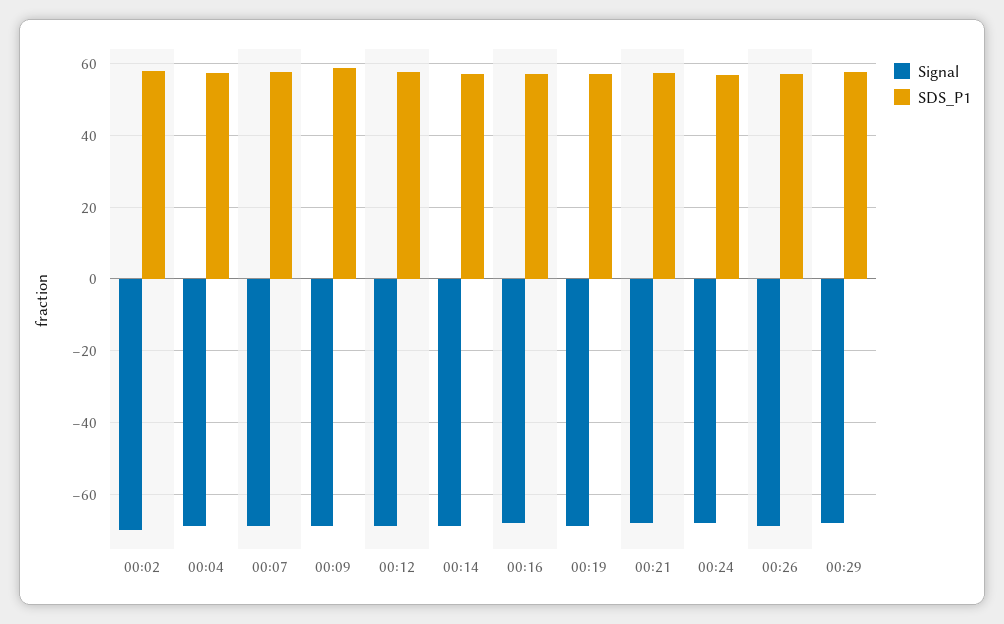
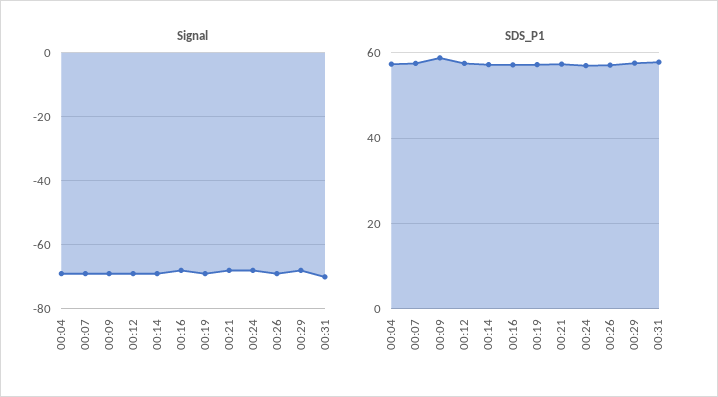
Signal, 00:02: -70 -> none
SDS_P1, 00:02: 58 -> none
Signal, 00:31: none -> -70
SDS_P1, 00:31: none -> 58

